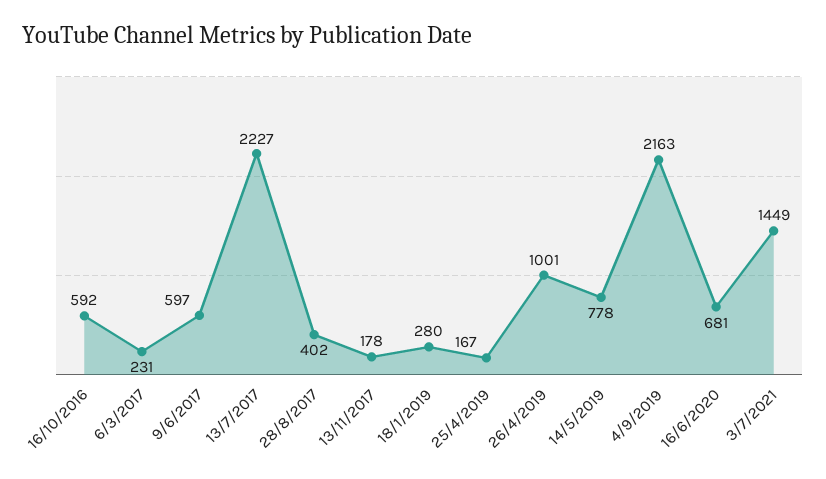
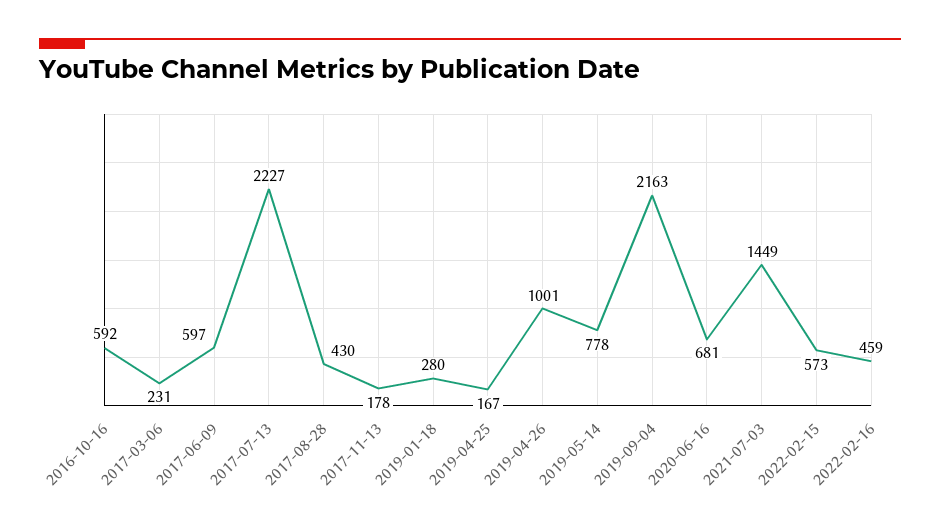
28/8/2017: 402 -> 430
2022-02-15: none -> 573
2022-02-16: none -> 459

